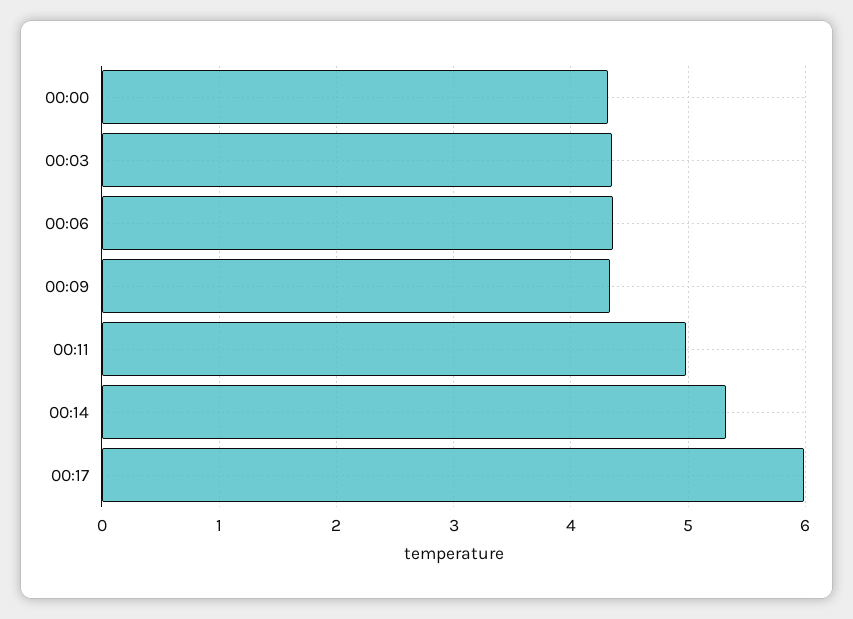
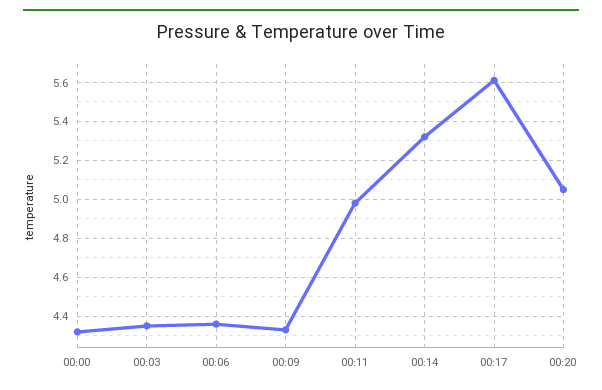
00:17: 6 -> 5.6
00:20: none -> 5.05

